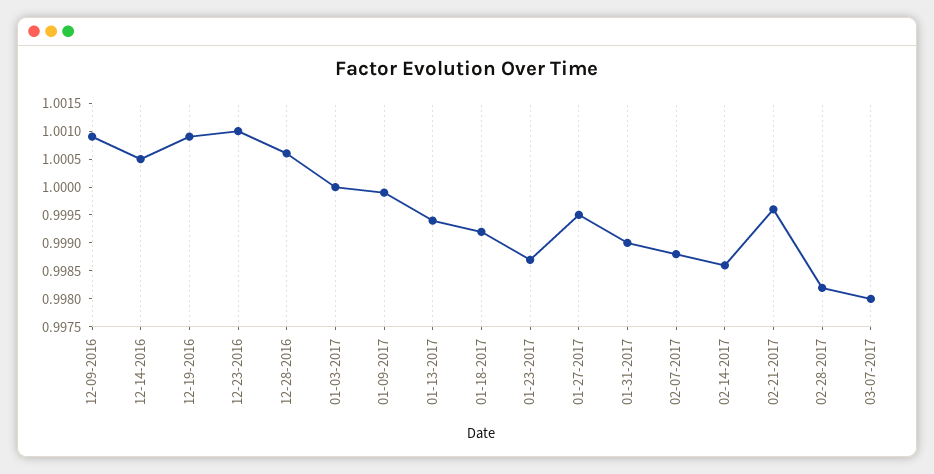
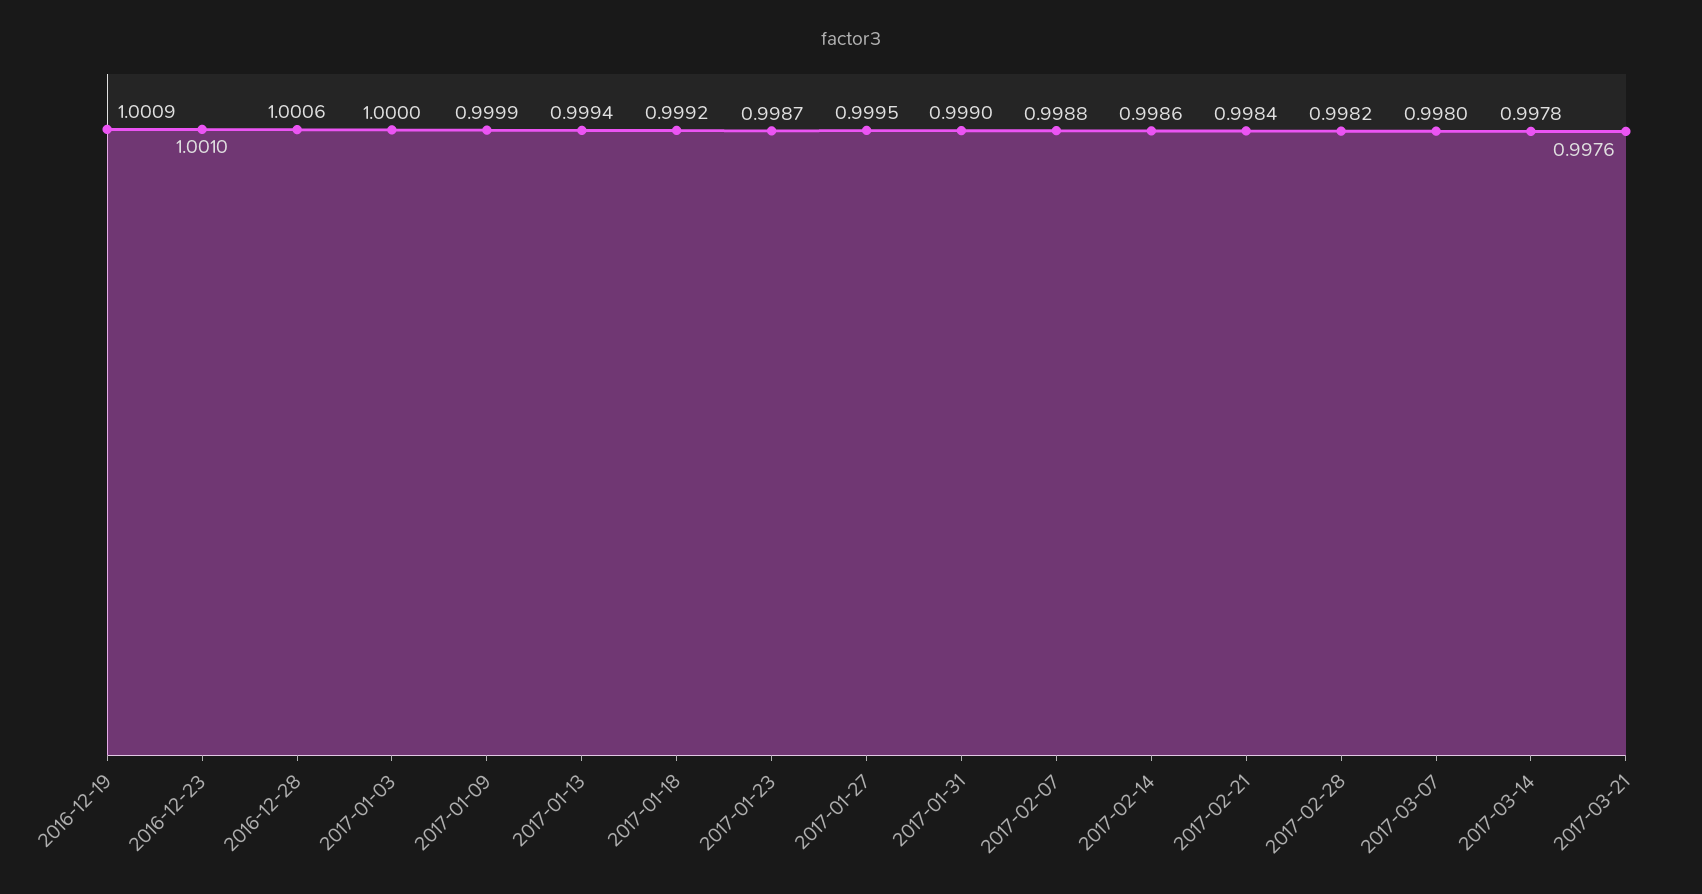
12-09-2016: 1.001 -> none
12-14-2016: 1.0005 -> none
02-21-2017: 0.9995 -> 0.9984
2017-03-14: none -> 0.9978
2017-03-21: none -> 0.9976

